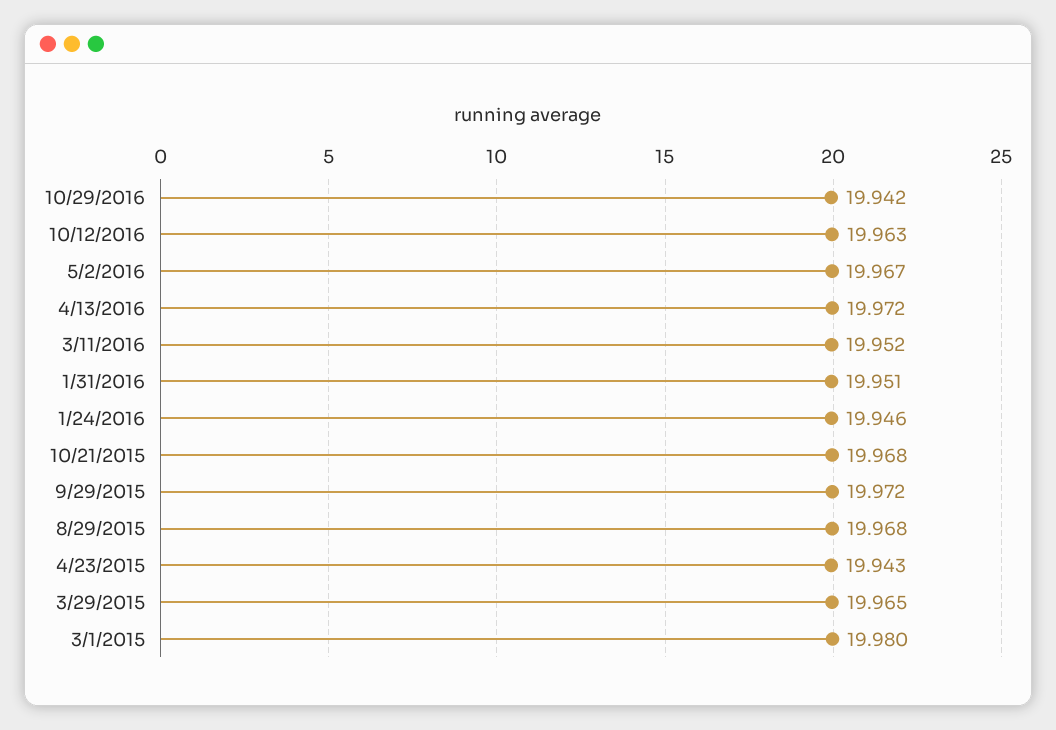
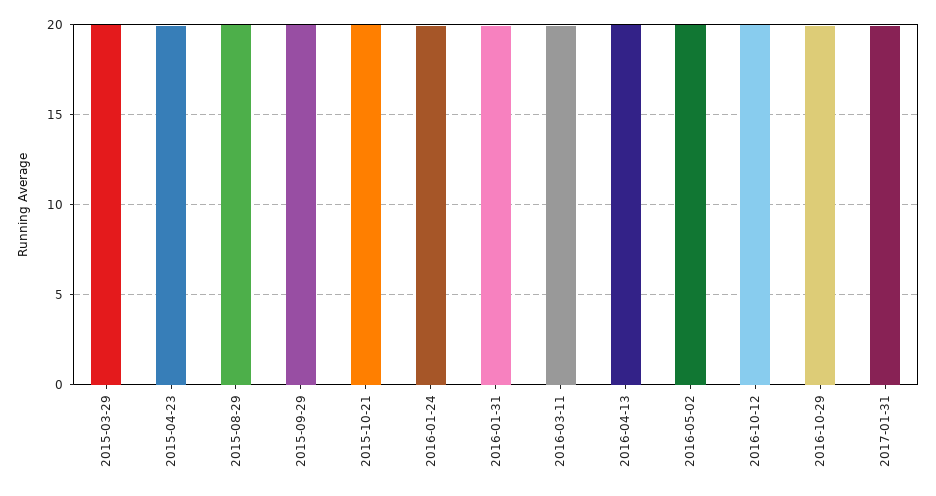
3/1/2015: 19.98 -> none
2017-01-31: none -> 20

